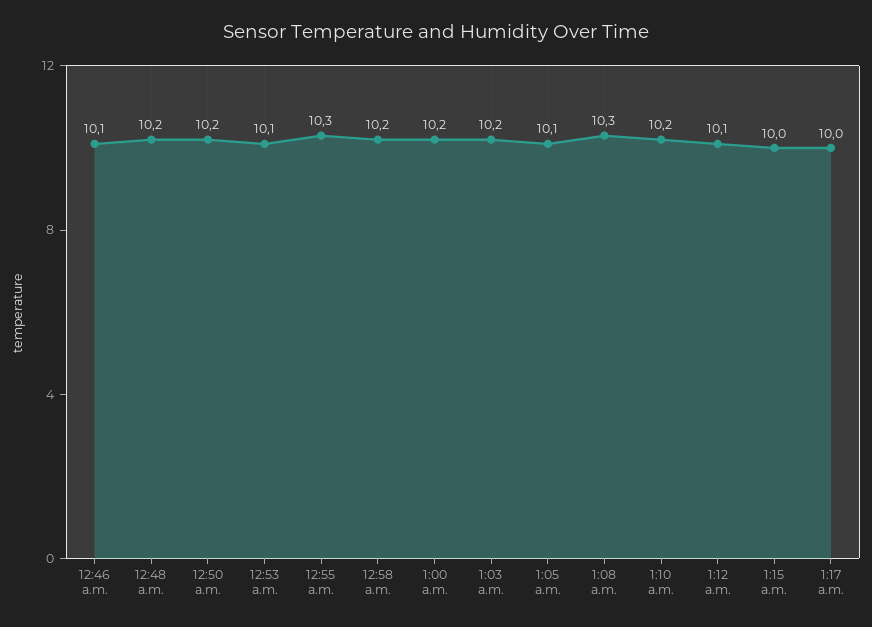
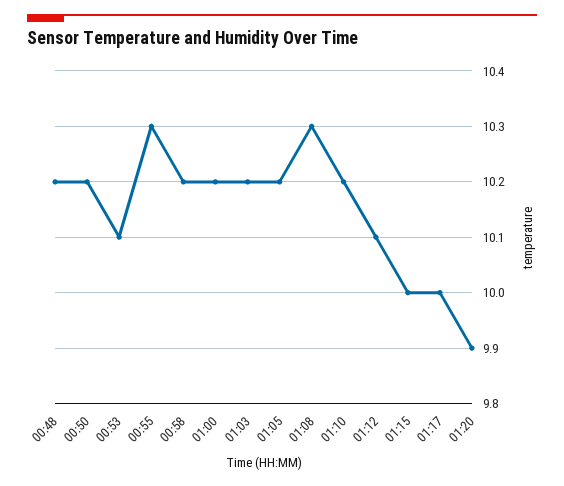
12:46 a.m.: 10.1 -> none
1:05 a.m.: 10.1 -> 10.2
01:20: none -> 9.9

